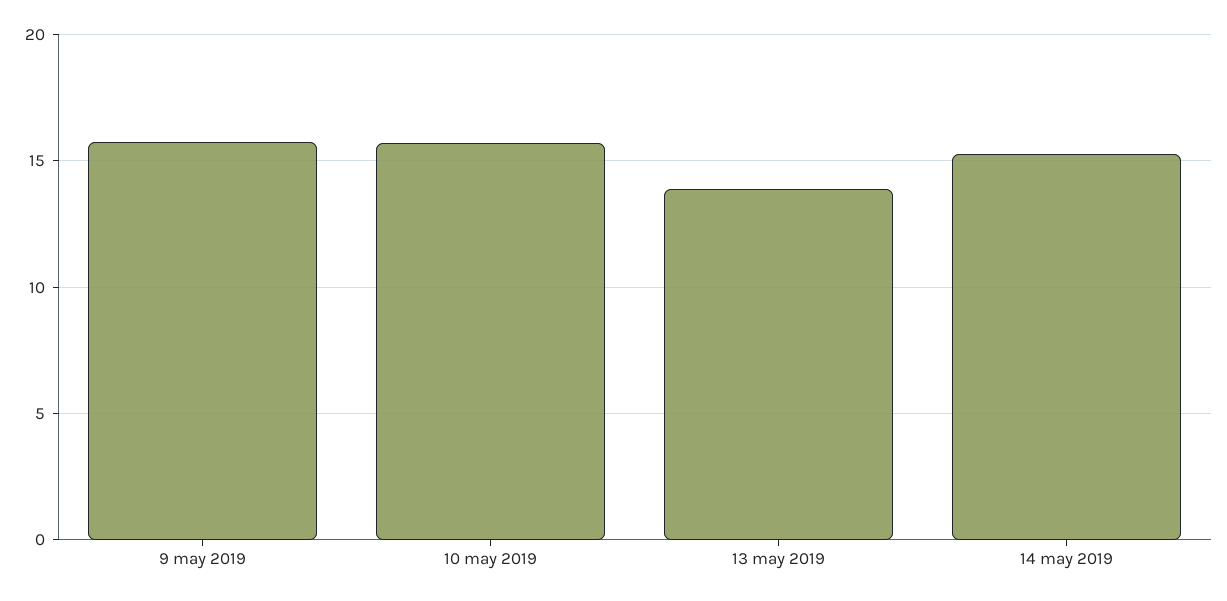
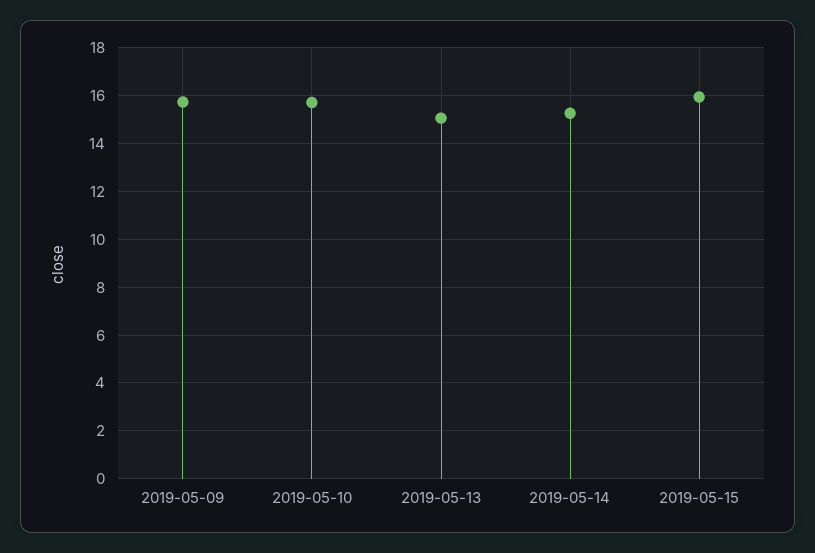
13 may 2019: 14 -> 15
2019-05-15: none -> 16

